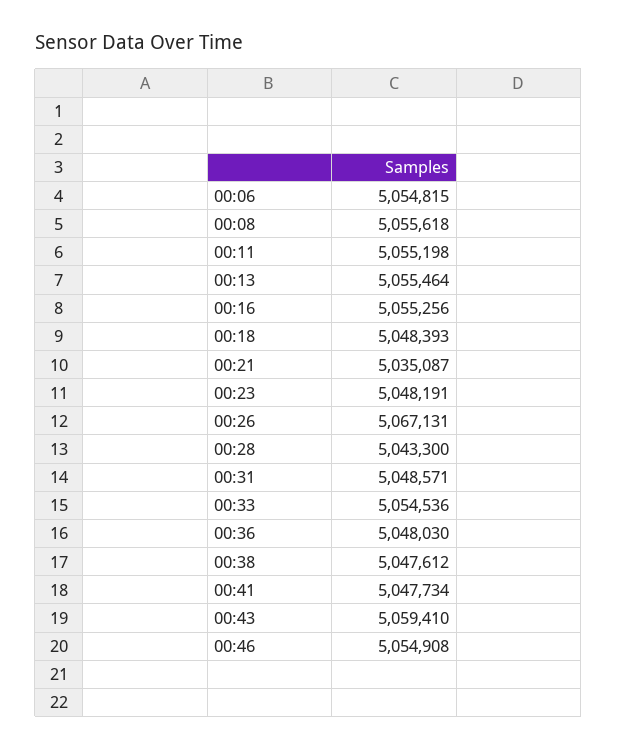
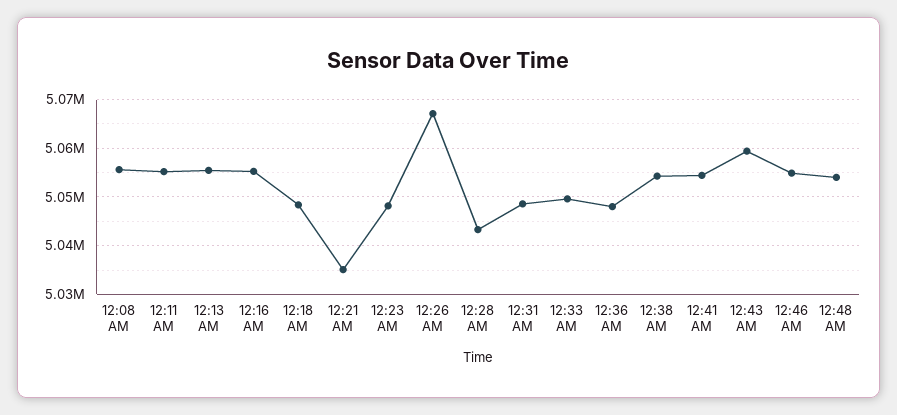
00:06: 5054815 -> none
00:33: 5054536 -> 5050000
00:38: 5047612 -> 5054000
00:41: 5047734 -> 5054000
12:48 AM: none -> 5054000

